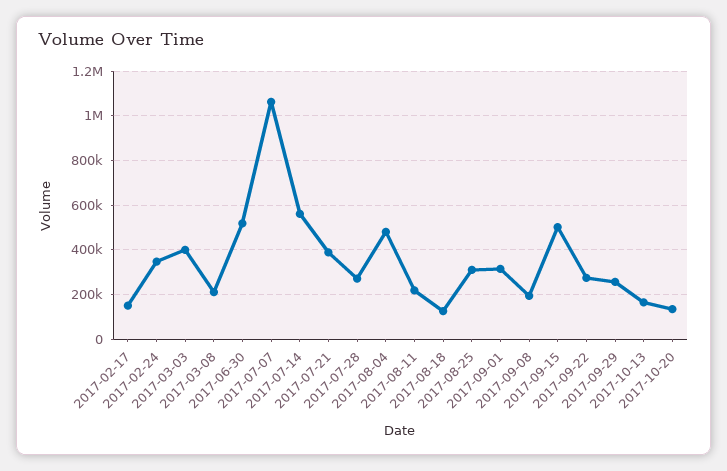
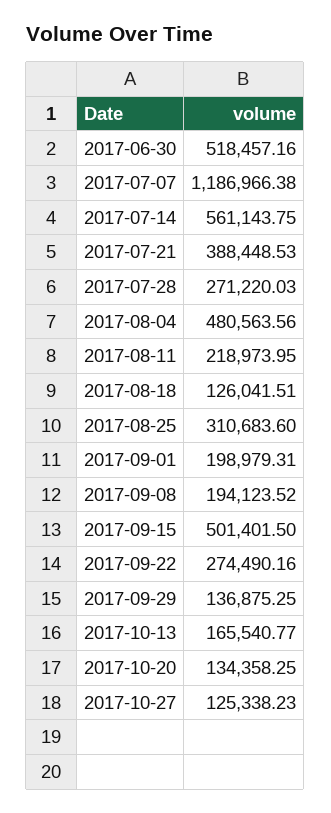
2017-02-17: 150000 -> none
2017-02-24: 350000 -> none
2017-03-03: 400000 -> none
2017-03-08: 200000 -> none
2017-07-07: 1050000 -> 1186966.38
2017-09-01: 300000 -> 198979.31
2017-09-29: 250000 -> 136875.25
2017-10-27: none -> 125338.23

